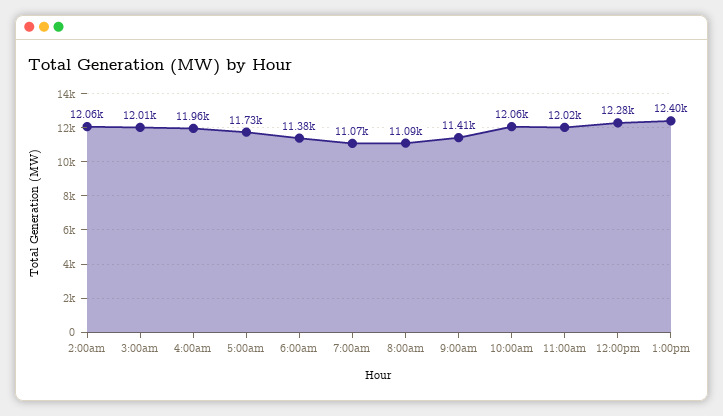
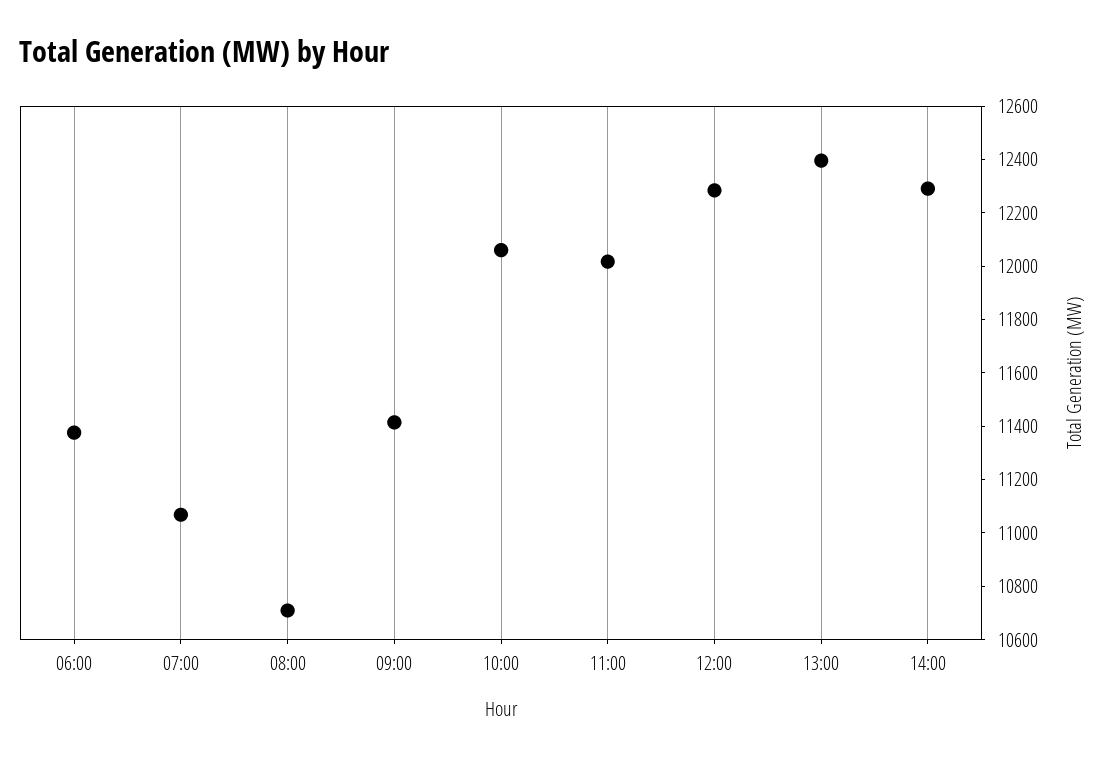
2:00am: 12060 -> none
3:00am: 12010 -> none
4:00am: 11960 -> none
5:00am: 11730 -> none
8:00am: 11090 -> 10700
14:00: none -> 12300

